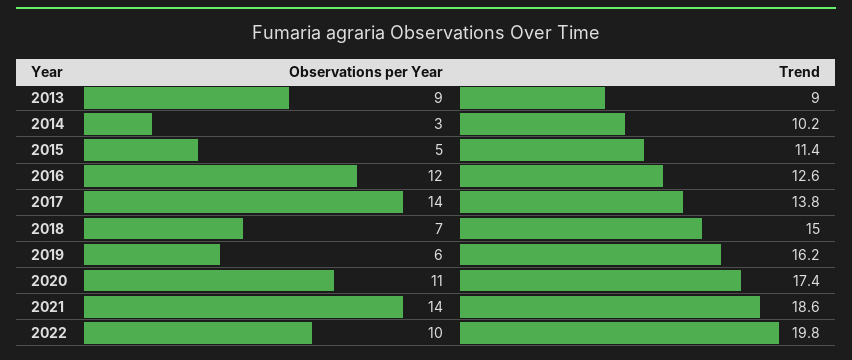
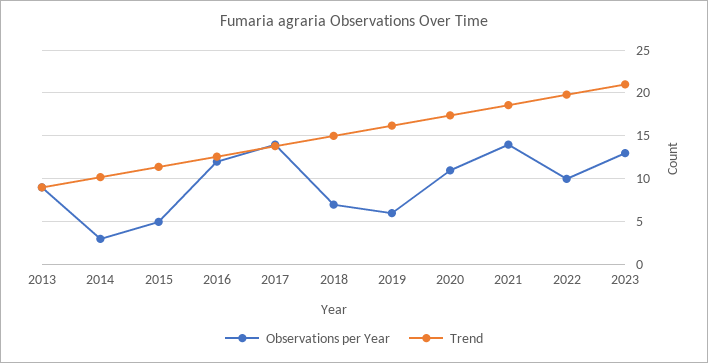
Observations per Year, 2023: none -> 13
Trend, 2023: none -> 21

